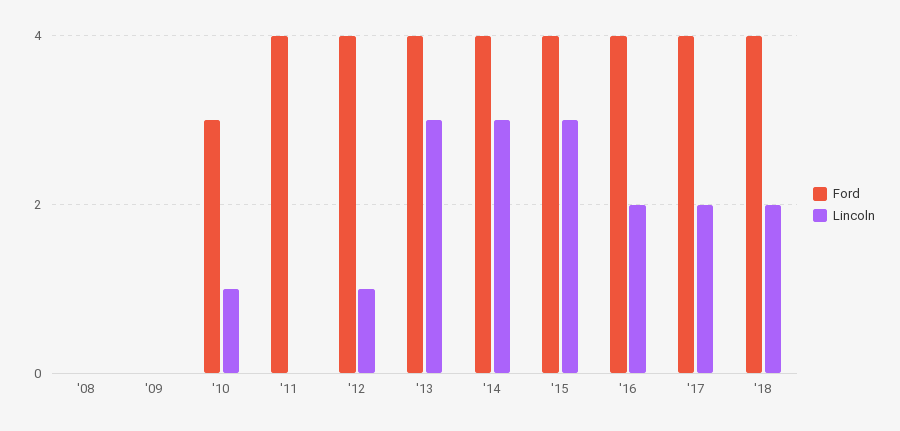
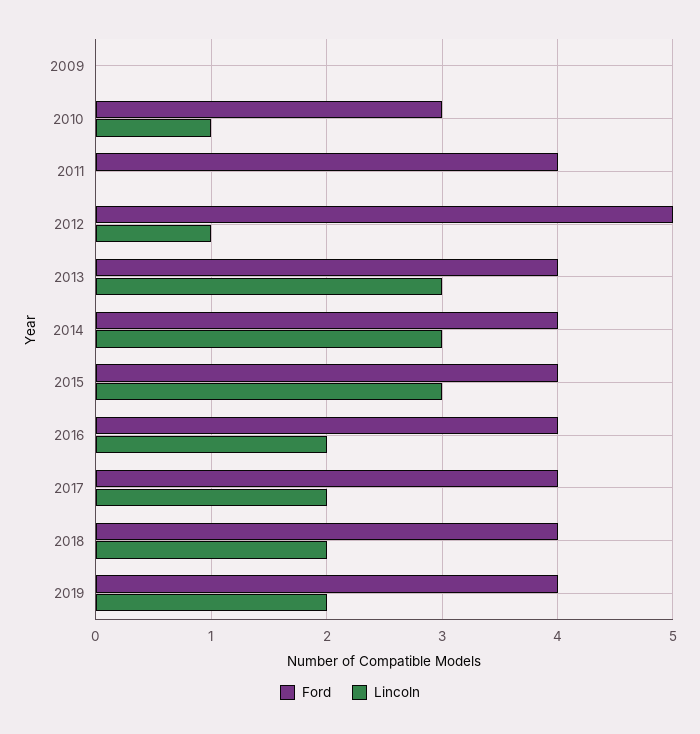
Ford, '08: 0 -> none
Lincoln, '08: 0 -> none
Ford, '12: 4 -> 5
Ford, 2019: none -> 4
Lincoln, 2019: none -> 2

